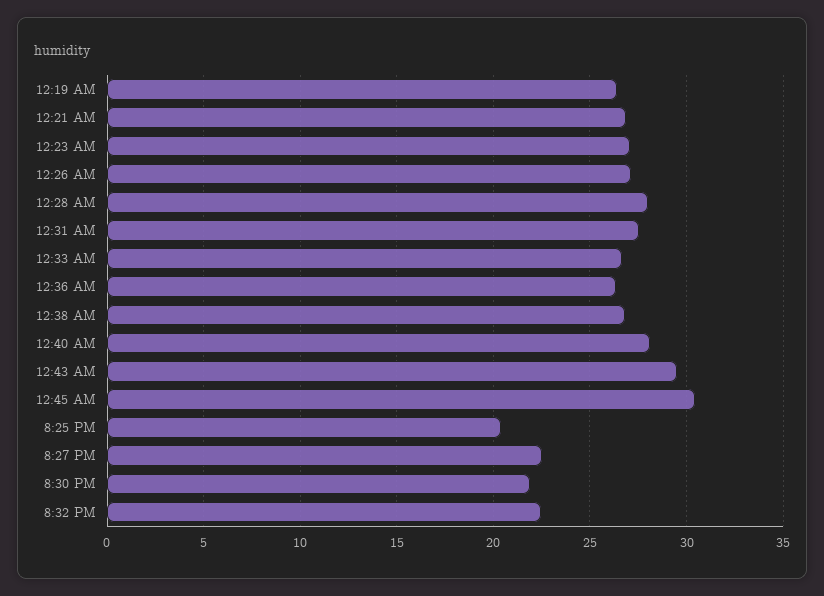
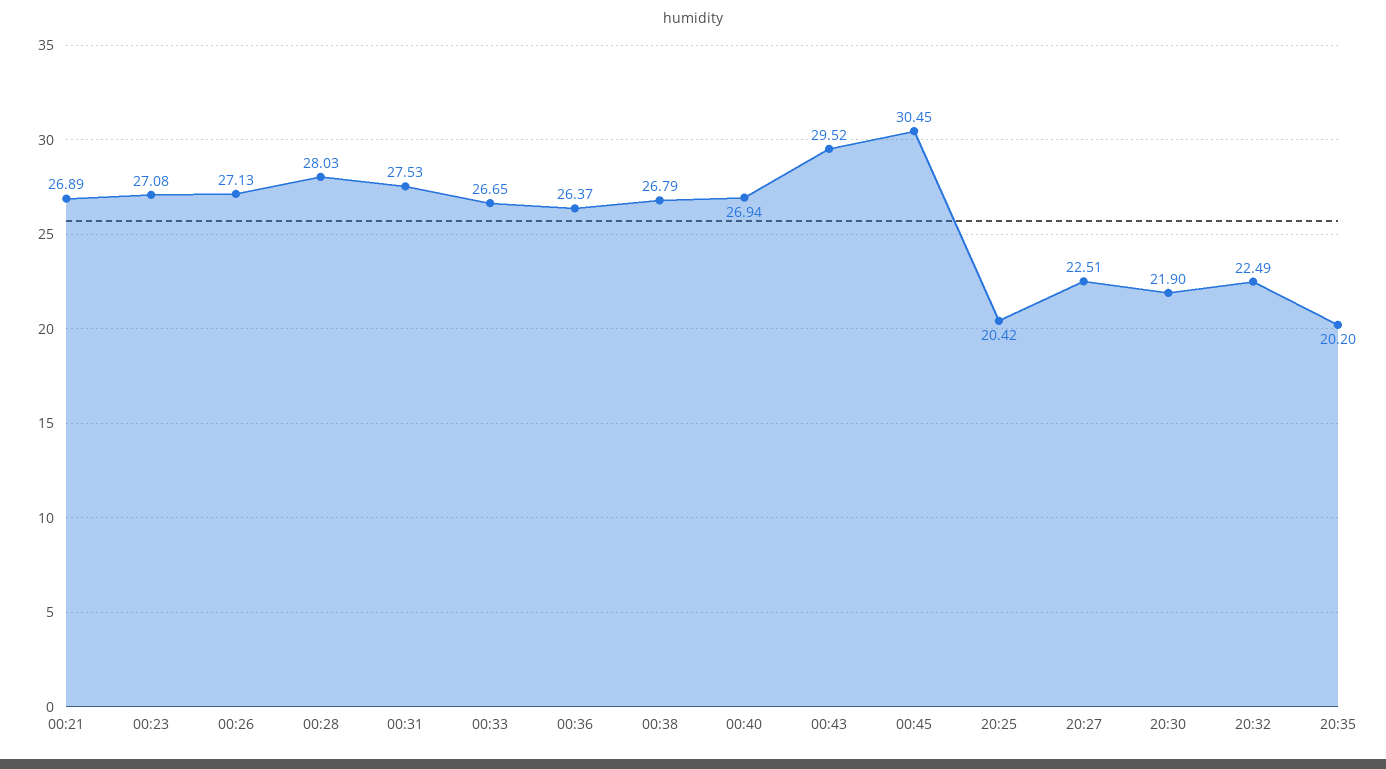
12:19 AM: 26.5 -> none
12:40 AM: 28 -> 26.94
20:35: none -> 20.2

